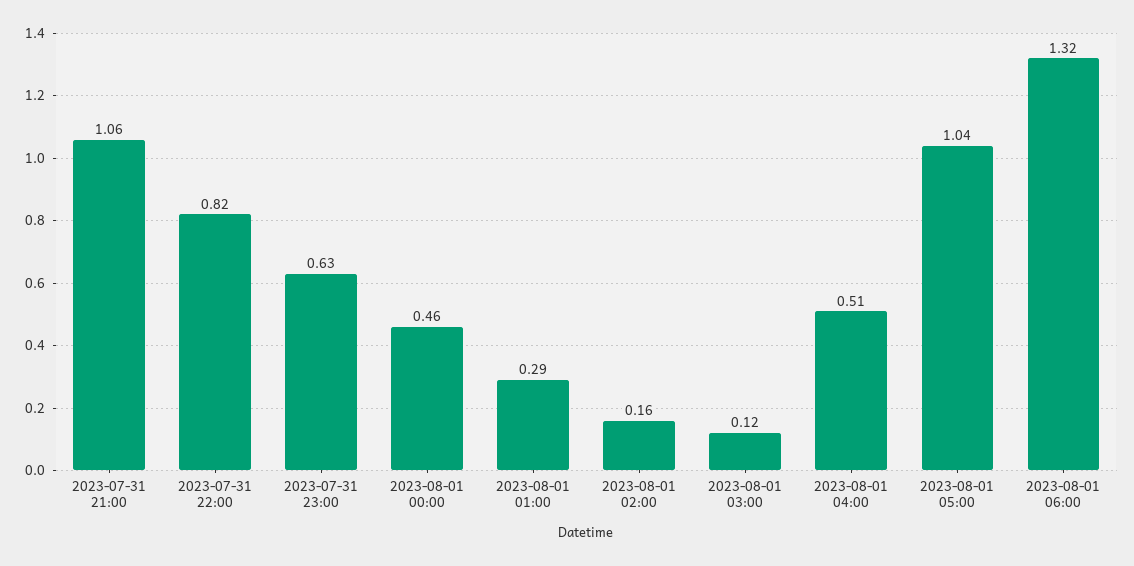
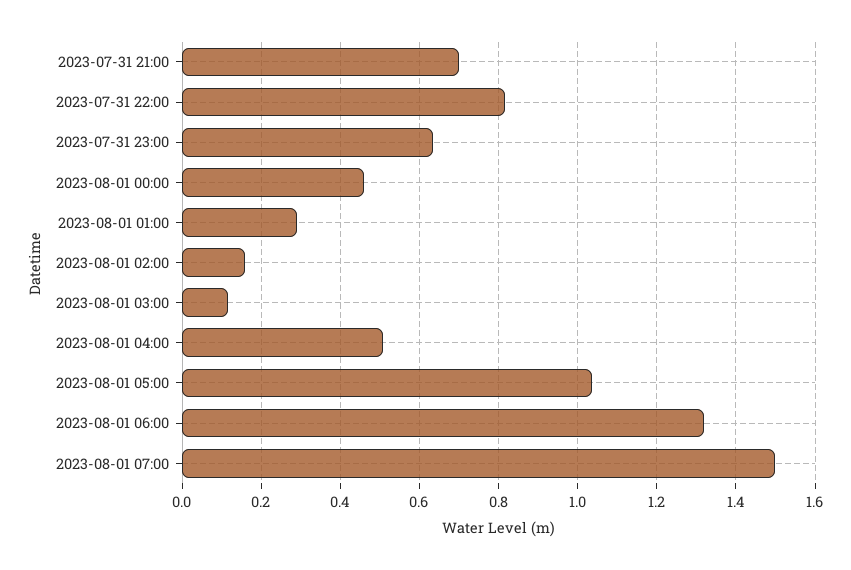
2023-07-31 21:00: 1.06 -> 0.7
2023-08-01 07:00: none -> 1.5

